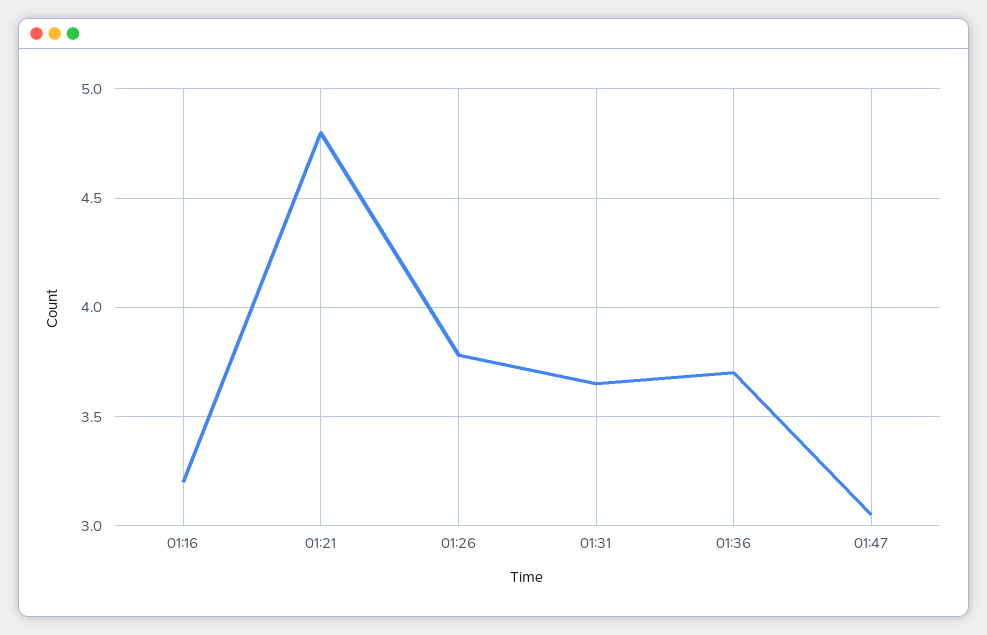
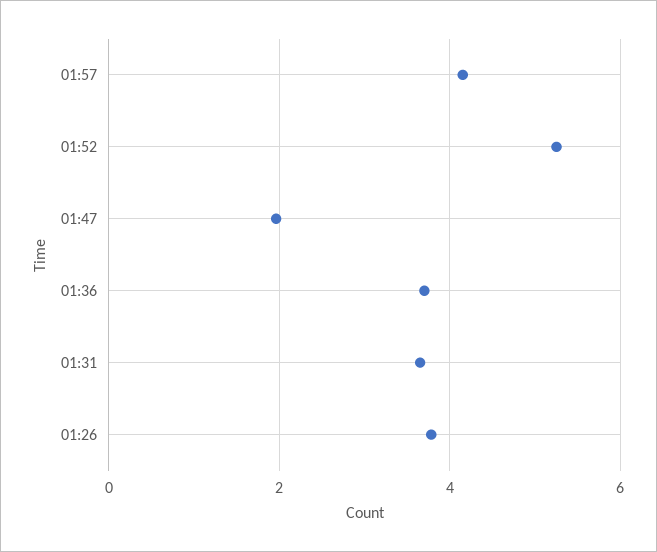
01:16: 3.2 -> none
01:21: 4.8 -> none
01:47: 3.05 -> 2
01:57: none -> 4.2
01:52: none -> 5.2

